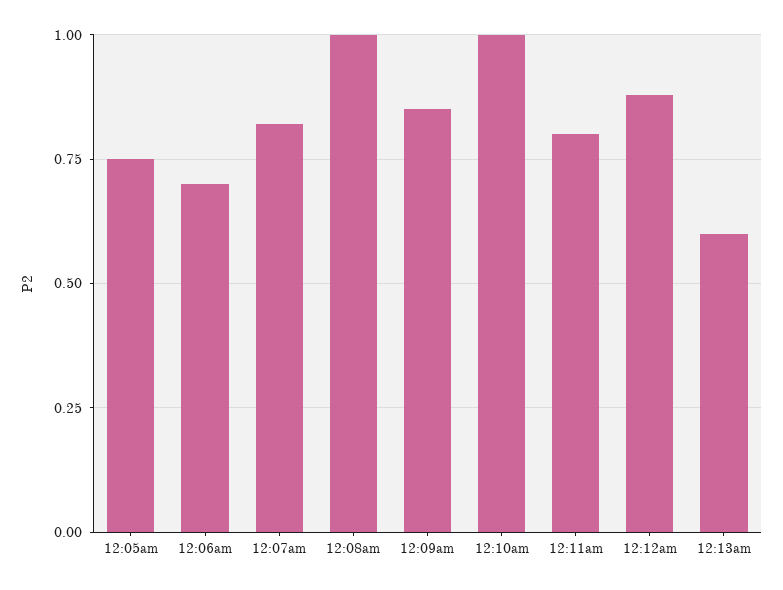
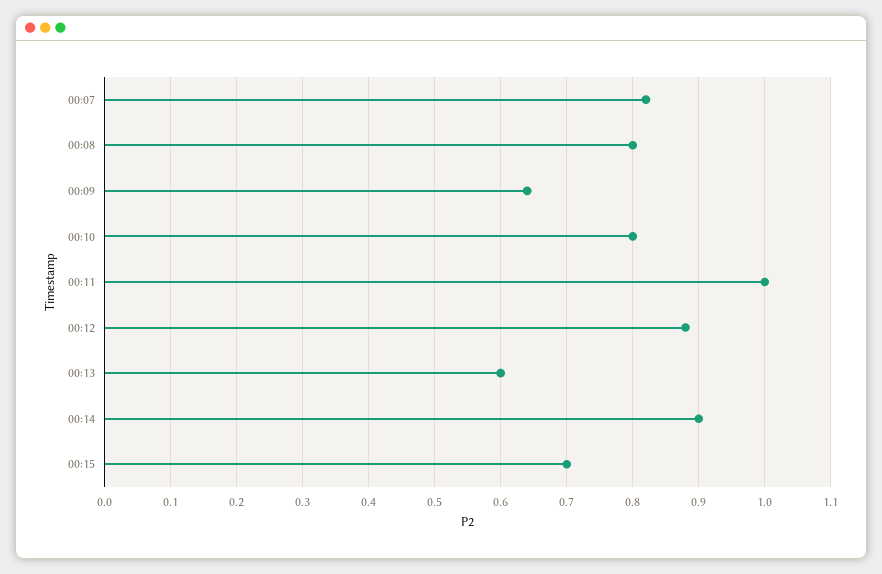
12:05am: 0.75 -> none
12:06am: 0.7 -> none
12:08am: 1 -> 0.8
12:09am: 0.85 -> 0.64
12:10am: 1 -> 0.8
12:11am: 0.8 -> 1
00:14: none -> 0.9
00:15: none -> 0.7

